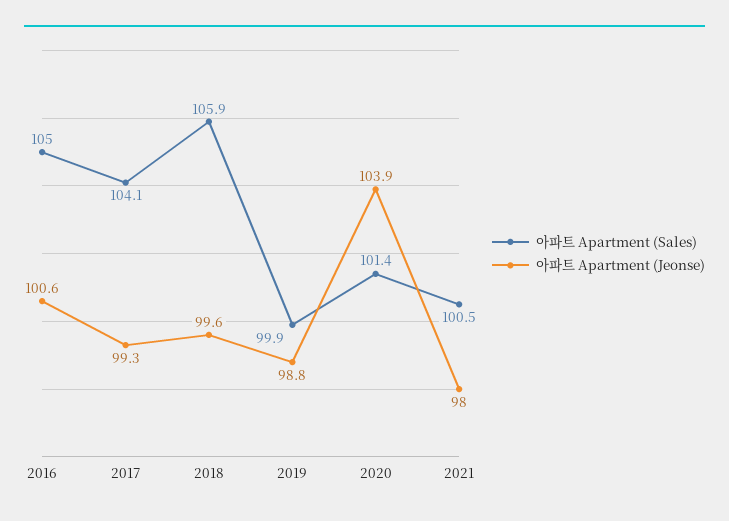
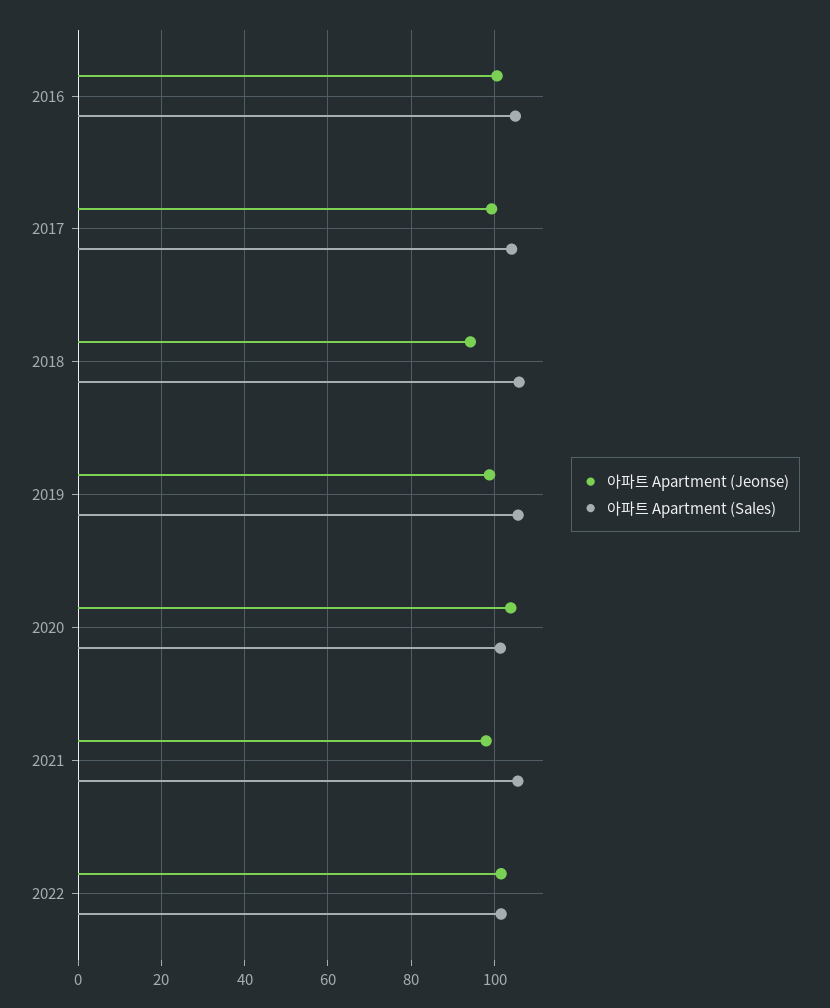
아파트 Apartment (Jeonse), 2018: 99.6 -> 94
아파트 Apartment (Sales), 2019: 99.9 -> 106
아파트 Apartment (Sales), 2021: 100.5 -> 106
아파트 Apartment (Jeonse), 2022: none -> 102
아파트 Apartment (Sales), 2022: none -> 102

